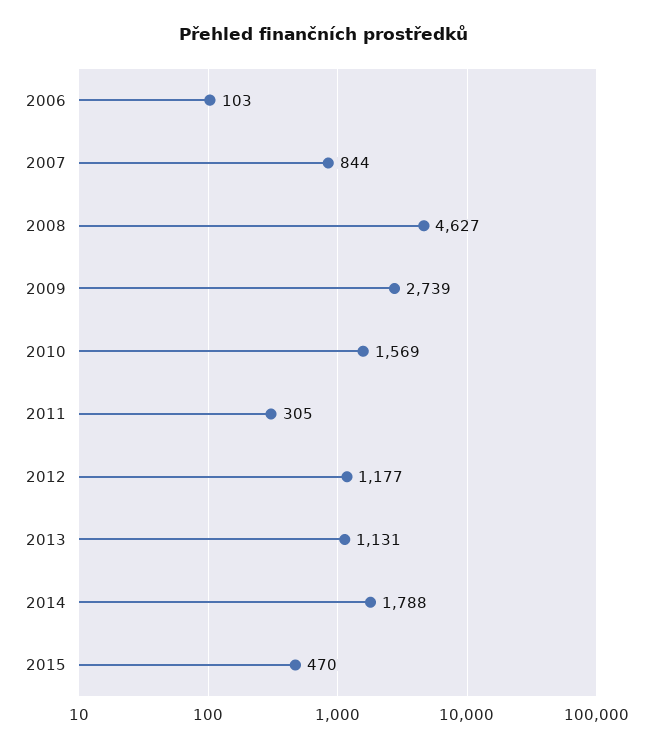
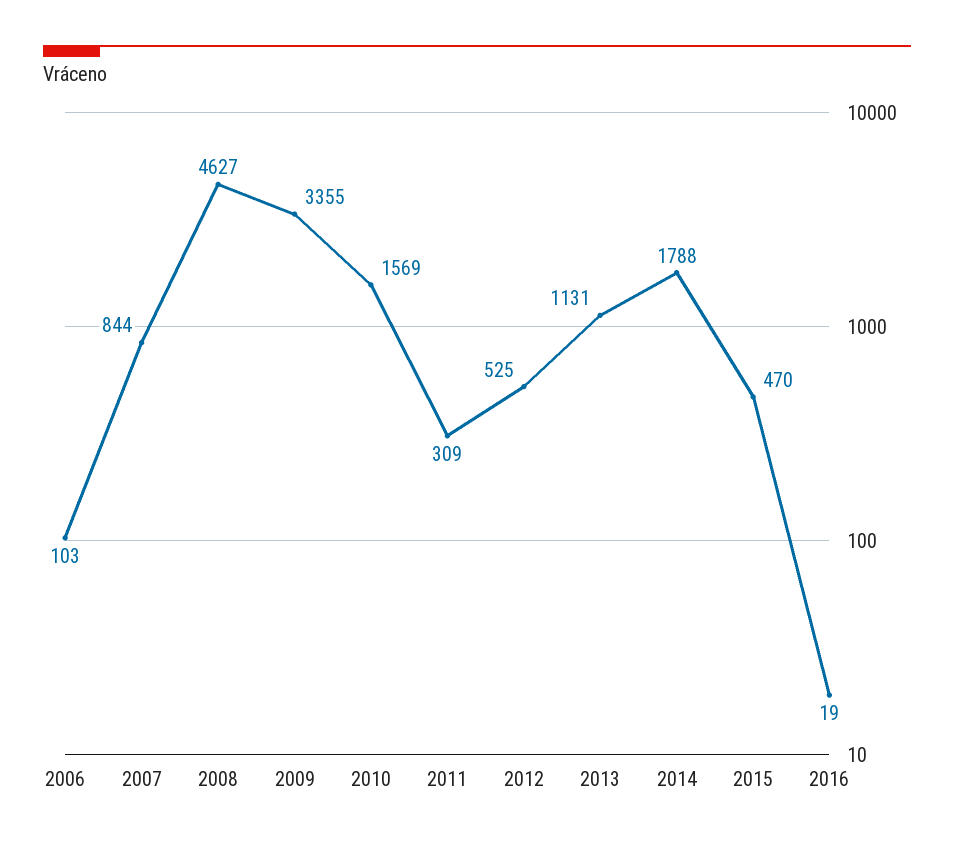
2009: 2739 -> 3355
2011: 305 -> 309
2012: 1177 -> 525
2016: none -> 19

